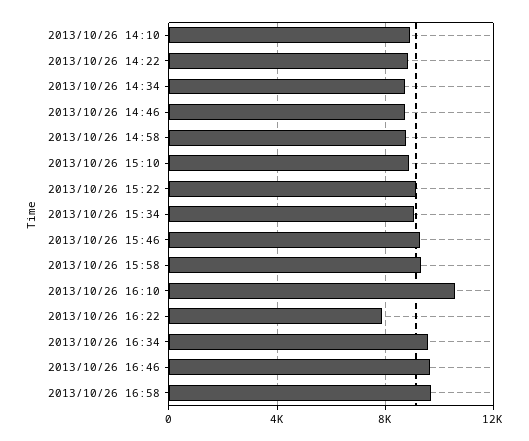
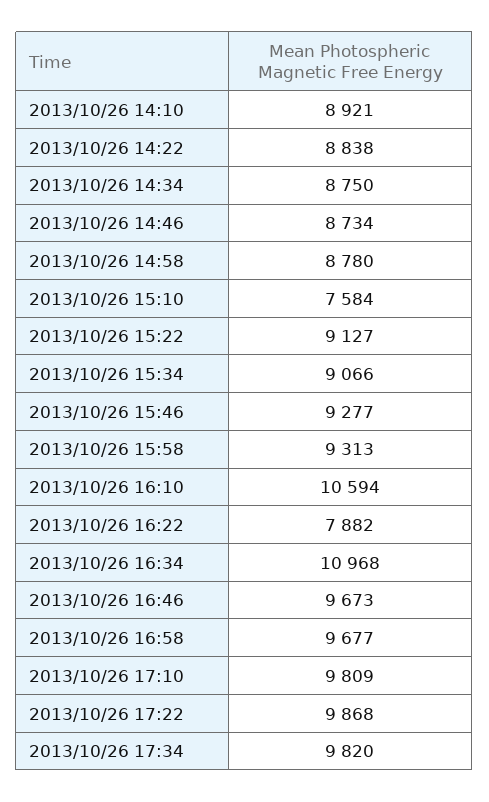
2013/10/26 15:10: 9000 -> 7584
2013/10/26 16:34: 9500 -> 10968
2013/10/26 17:10: none -> 9809
2013/10/26 17:22: none -> 9868
2013/10/26 17:34: none -> 9820

